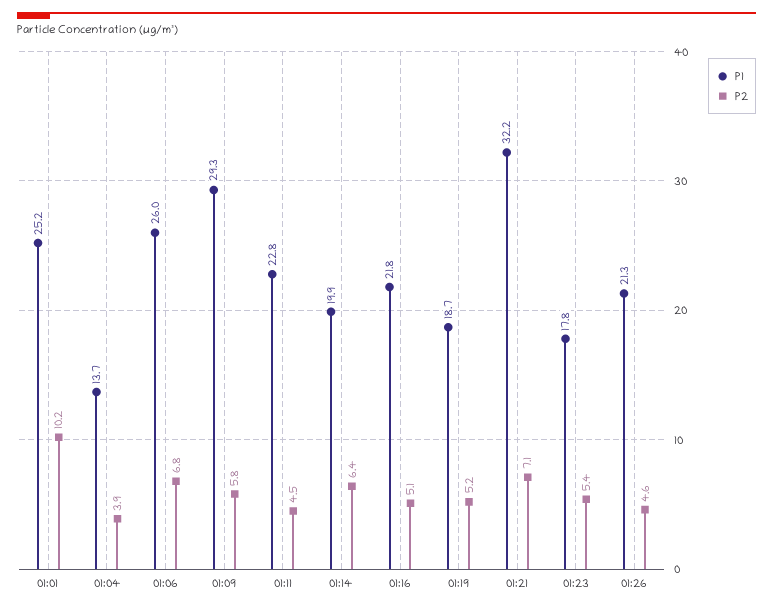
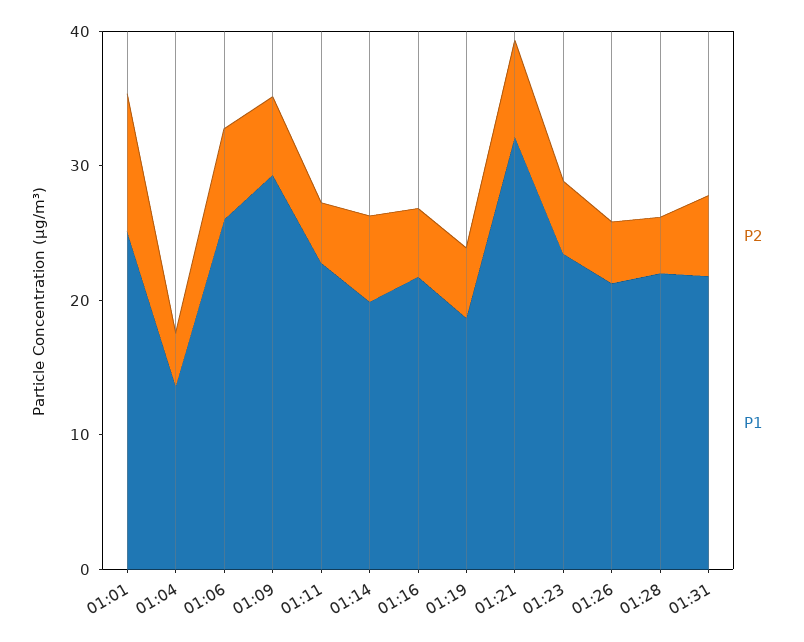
P1, 01:23: 17.8 -> 24
P2, 01:28: none -> 4
P1, 01:28: none -> 22
P2, 01:31: none -> 6
P1, 01:31: none -> 22

